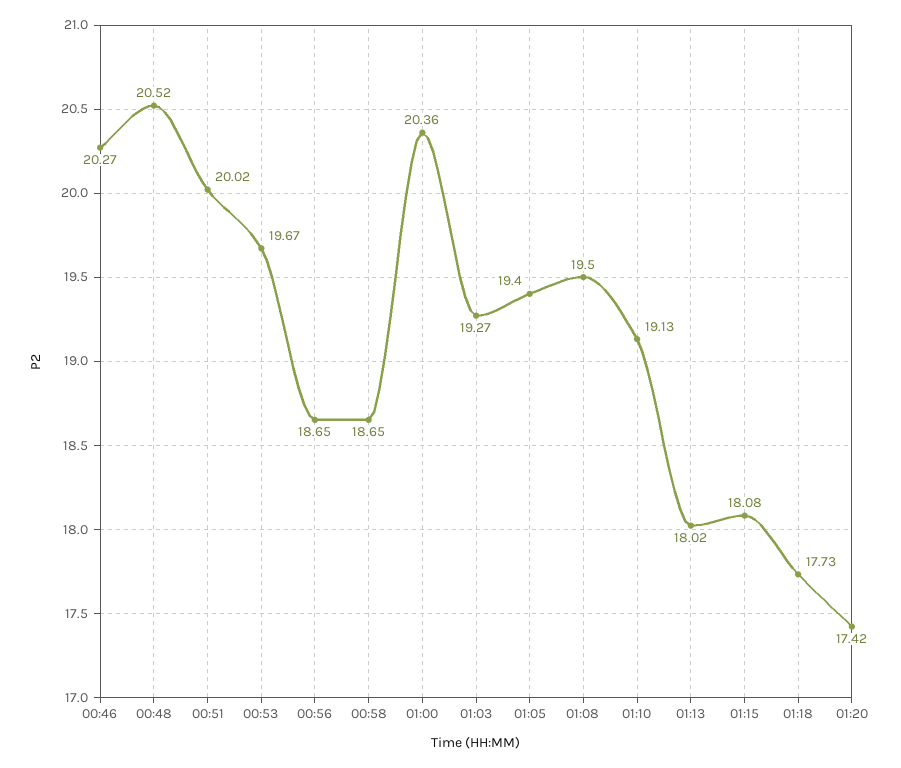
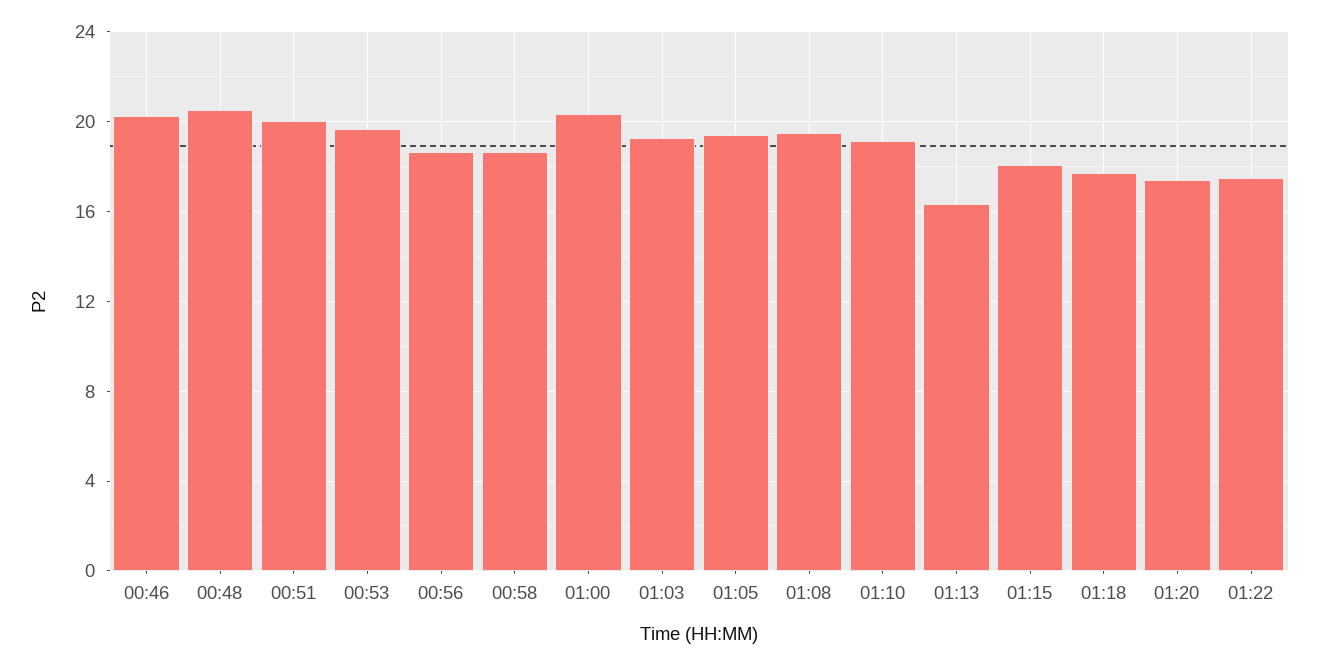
01:13: 18.02 -> 16.5
01:22: none -> 17.5

